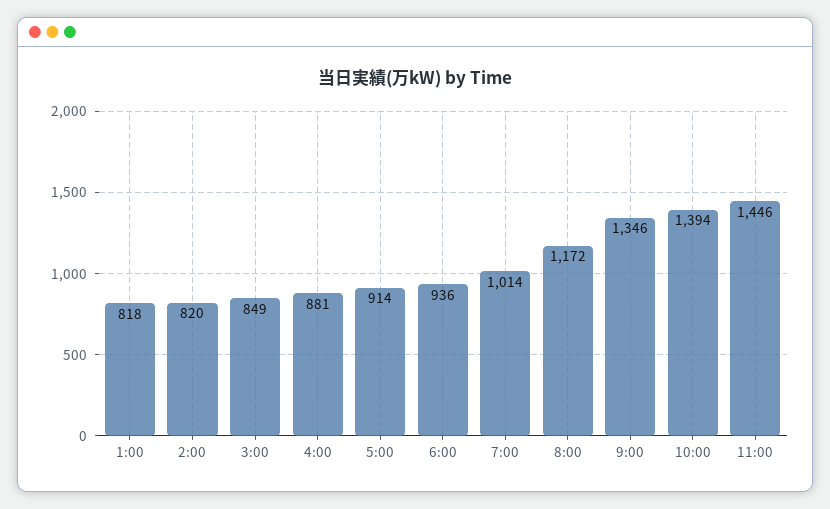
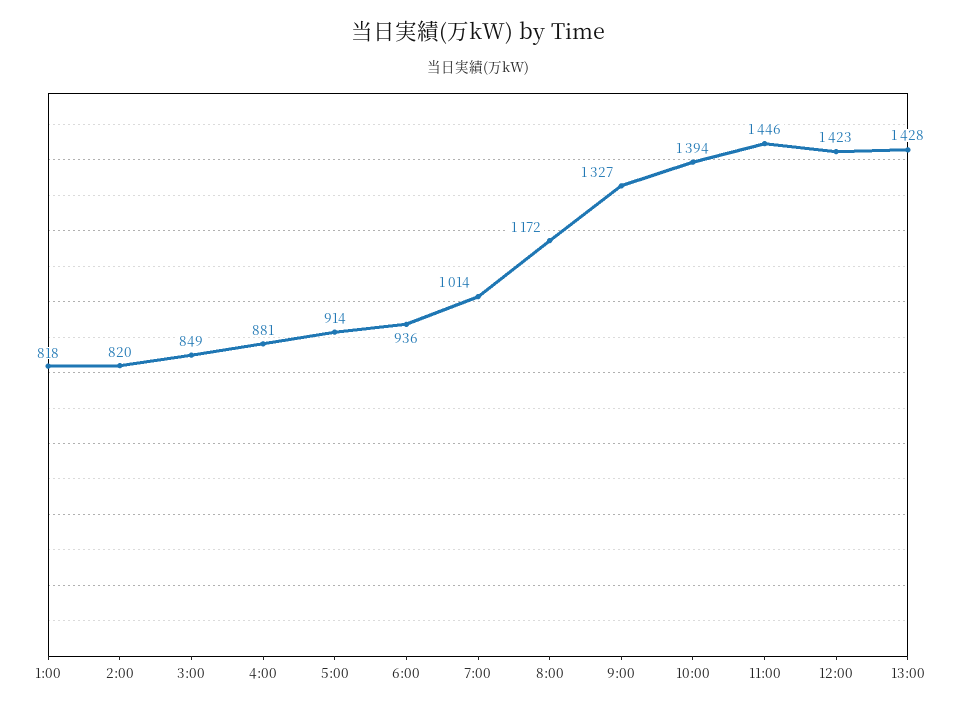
9:00: 1346 -> 1327
12:00: none -> 1423
13:00: none -> 1428

